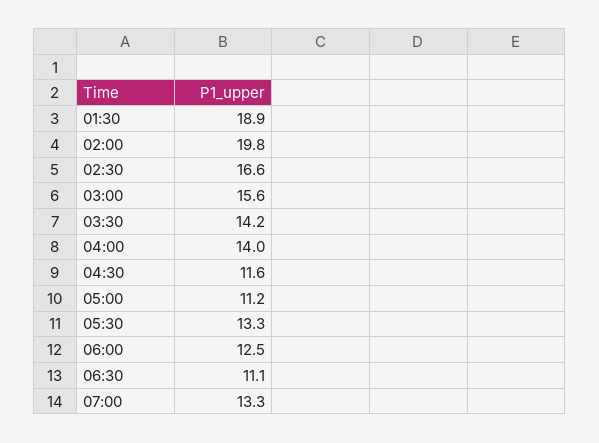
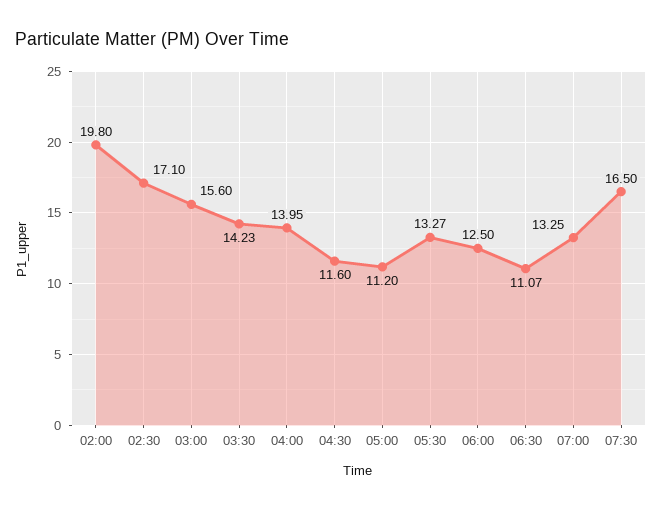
01:30: 18.9 -> none
02:30: 16.6 -> 17.1
07:30: none -> 16.5

